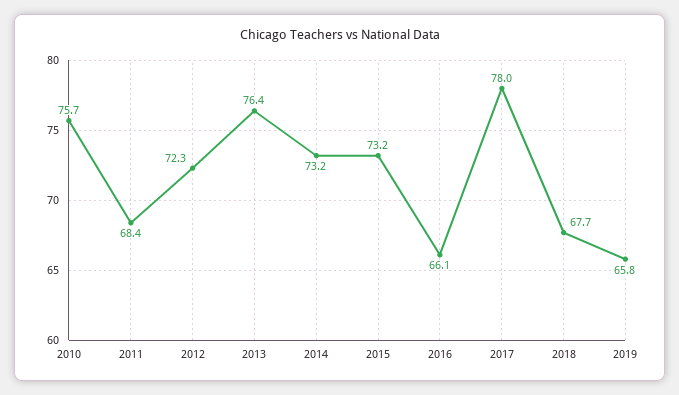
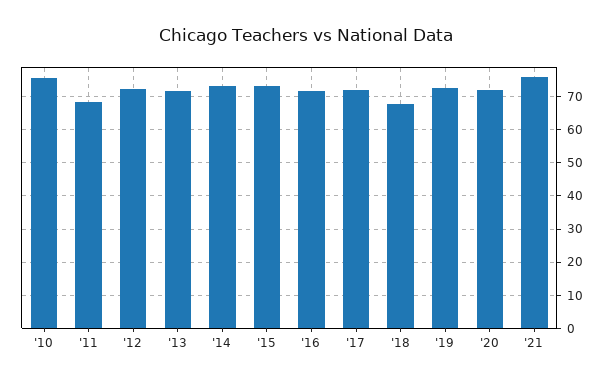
2013: 76.4 -> 72
2016: 66.1 -> 72
2017: 78 -> 72
2019: 65.8 -> 72
'20: none -> 72
'21: none -> 76

